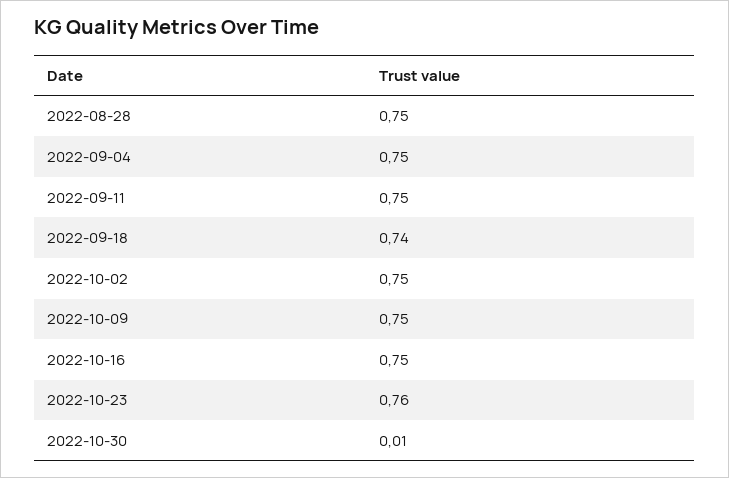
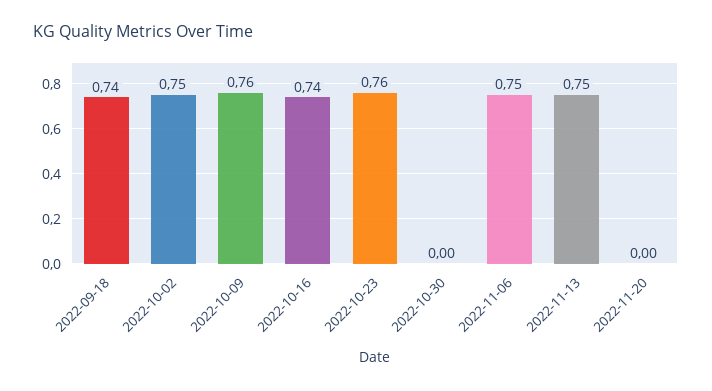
2022-08-28: 0.75 -> none
2022-09-04: 0.75 -> none
2022-09-11: 0.75 -> none
2022-10-09: 0.75 -> 0.76
2022-10-16: 0.75 -> 0.74
2022-10-30: 0.01 -> 0
2022-11-06: none -> 0.75
2022-11-13: none -> 0.75
2022-11-20: none -> 0

